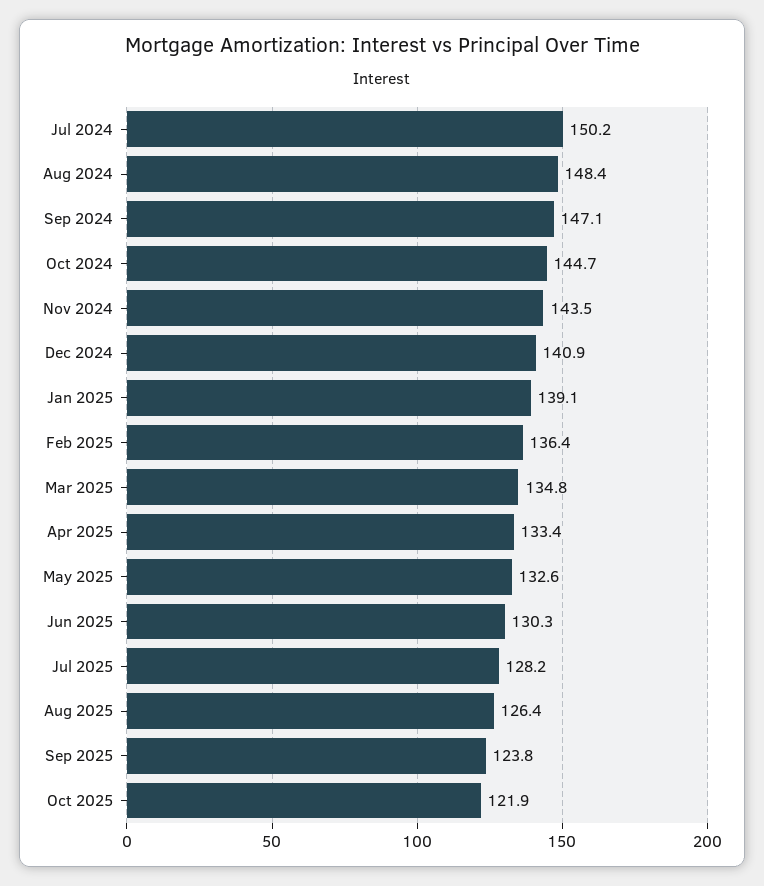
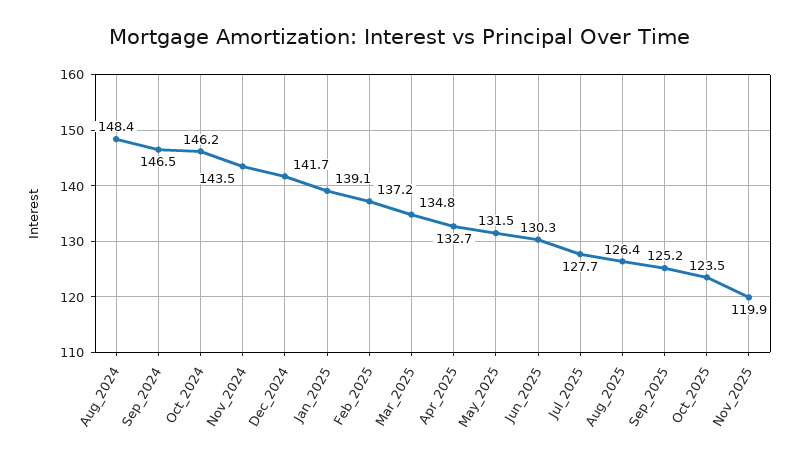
Jul 2024: 150.2 -> none
Sep 2024: 147.1 -> 146.5
Oct 2024: 144.7 -> 146.2
Dec 2024: 140.9 -> 141.7
Feb 2025: 136.4 -> 137.2
Apr 2025: 133.4 -> 132.7
May 2025: 132.6 -> 131.5
Jul 2025: 128.2 -> 127.7
Sep 2025: 123.8 -> 125.2
Oct 2025: 121.9 -> 123.5
Nov_2025: none -> 119.9

